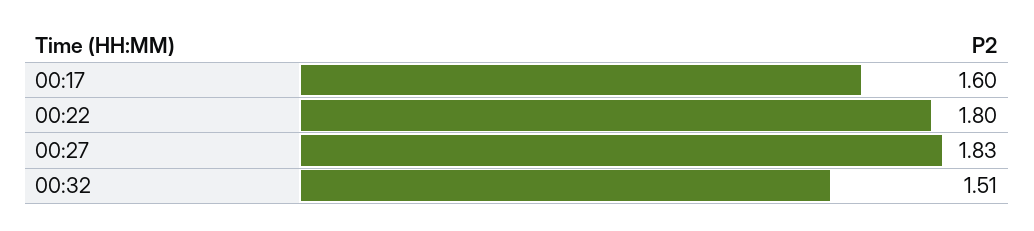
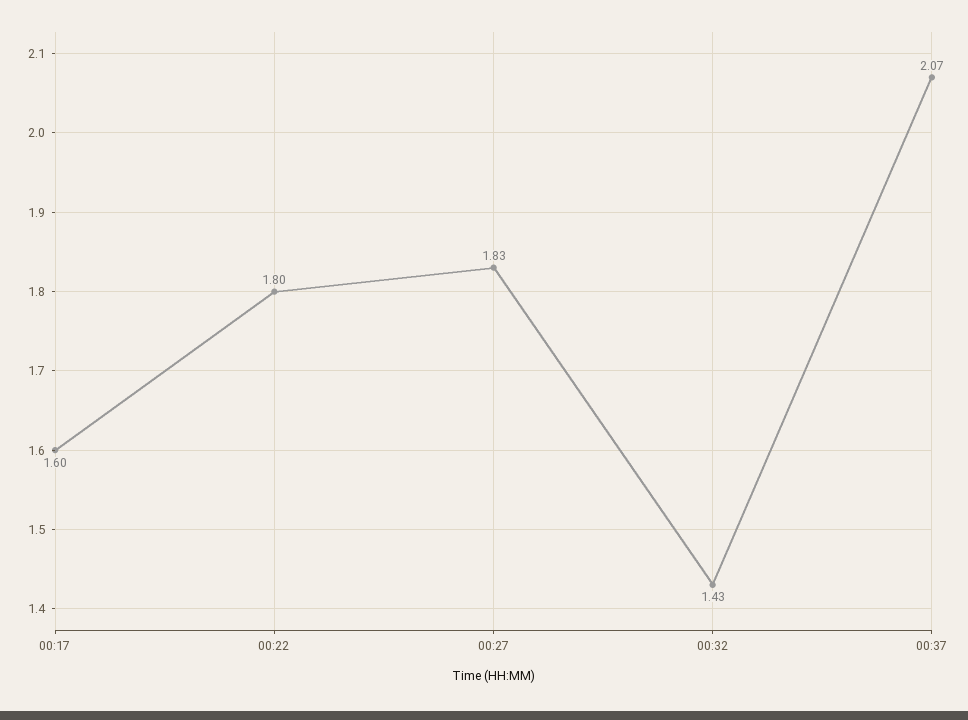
00:32: 1.51 -> 1.43
00:37: none -> 2.07

